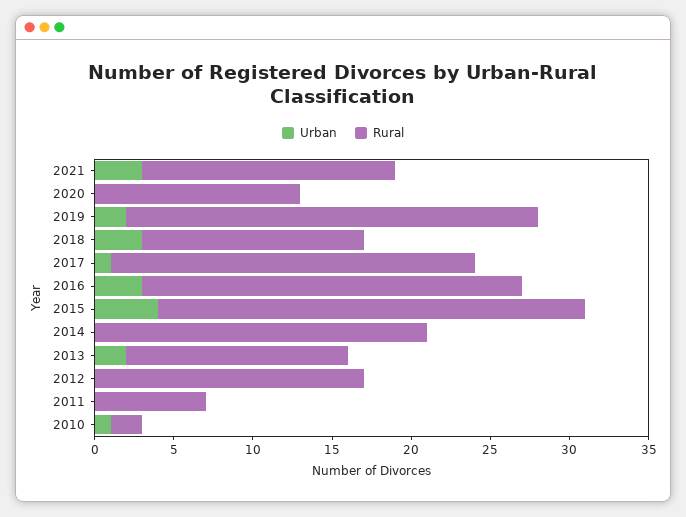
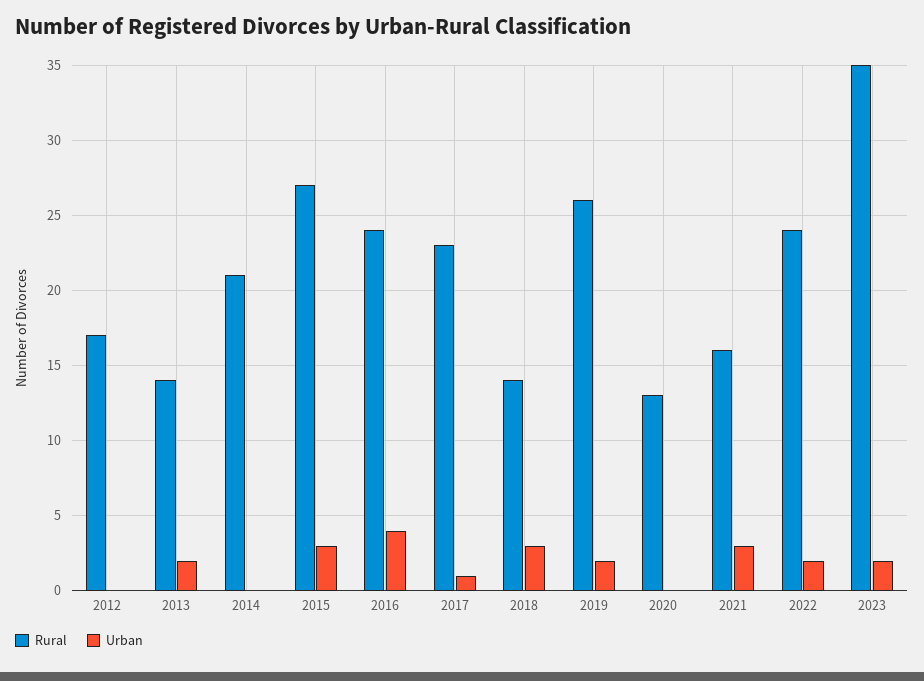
Urban, 2016: 3 -> 4
Urban, 2015: 4 -> 3
Urban, 2011: 0 -> none
Rural, 2011: 7 -> none
Urban, 2010: 1 -> none
Rural, 2010: 2 -> none
Rural, 2022: none -> 24
Urban, 2022: none -> 2
Rural, 2023: none -> 35
Urban, 2023: none -> 2

